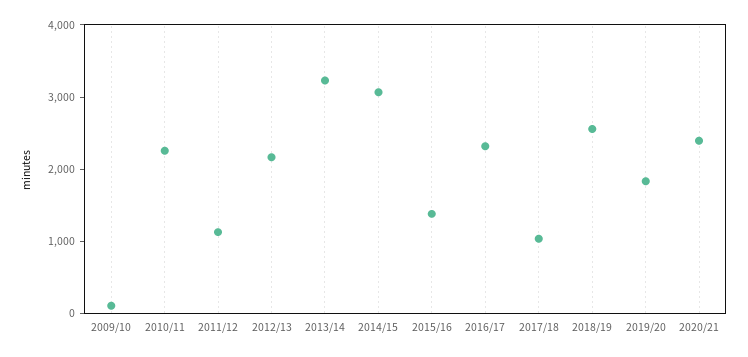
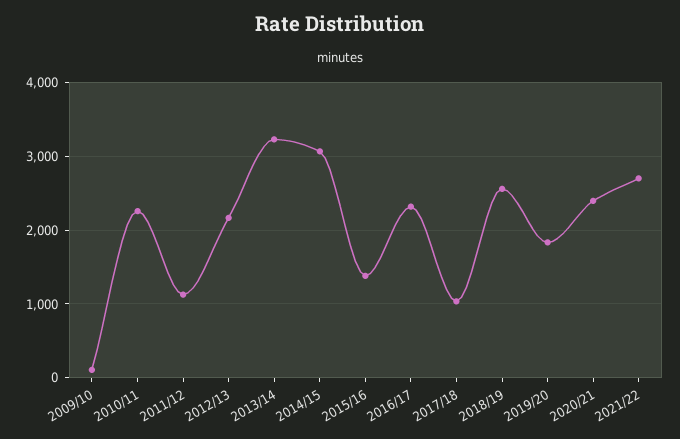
2021/22: none -> 2700

